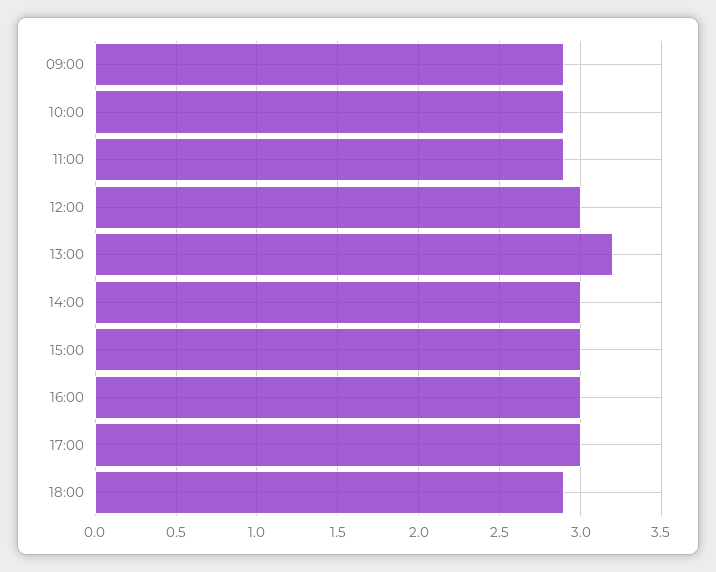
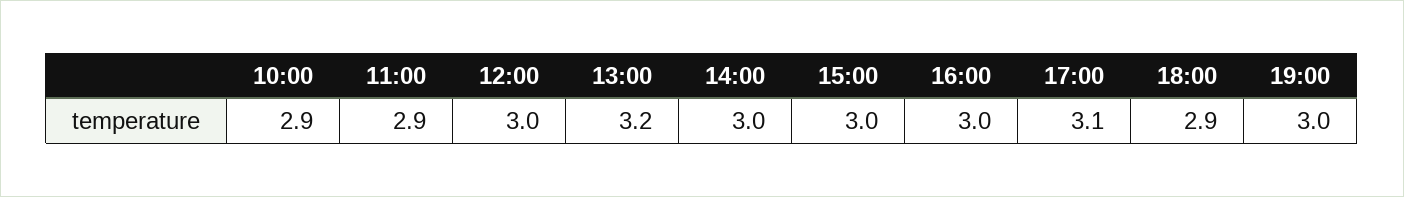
09:00: 2.9 -> none
17:00: 3 -> 3.1
19:00: none -> 3

